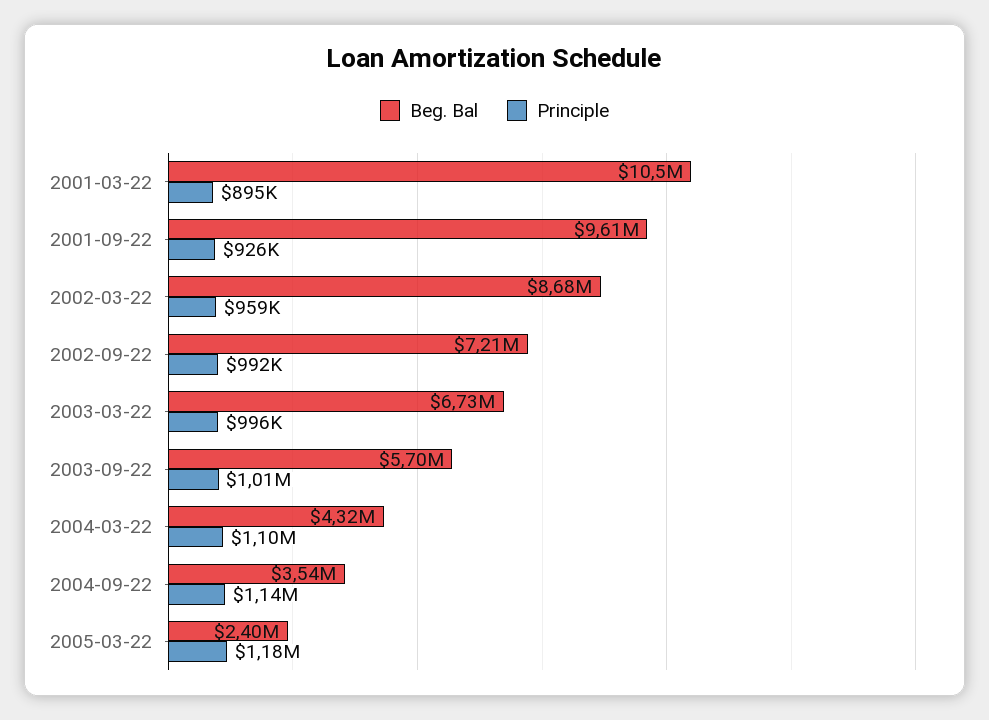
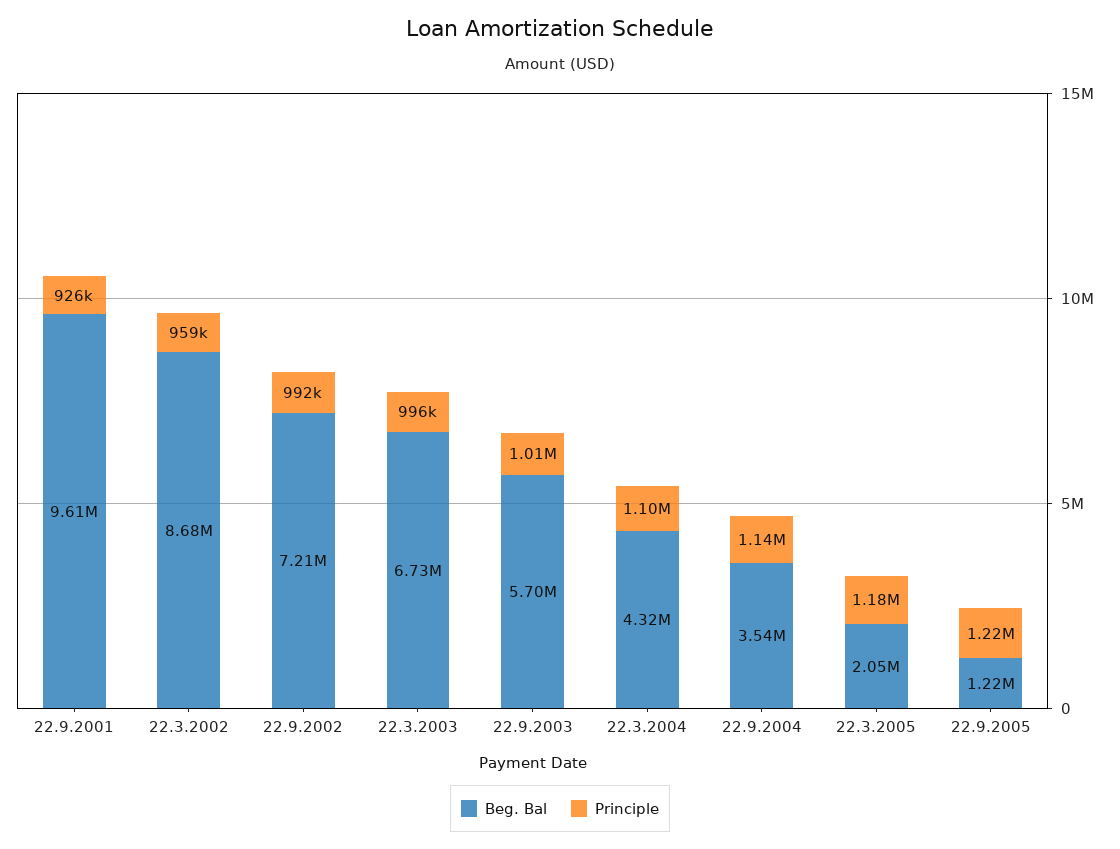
Beg. Bal, 2001-03-22: 10500000 -> none
Principle, 2001-03-22: 895000 -> none
Beg. Bal, 2005-03-22: 2400000 -> 2050000
Beg. Bal, 22.9.2005: none -> 1220000
Principle, 22.9.2005: none -> 1220000

